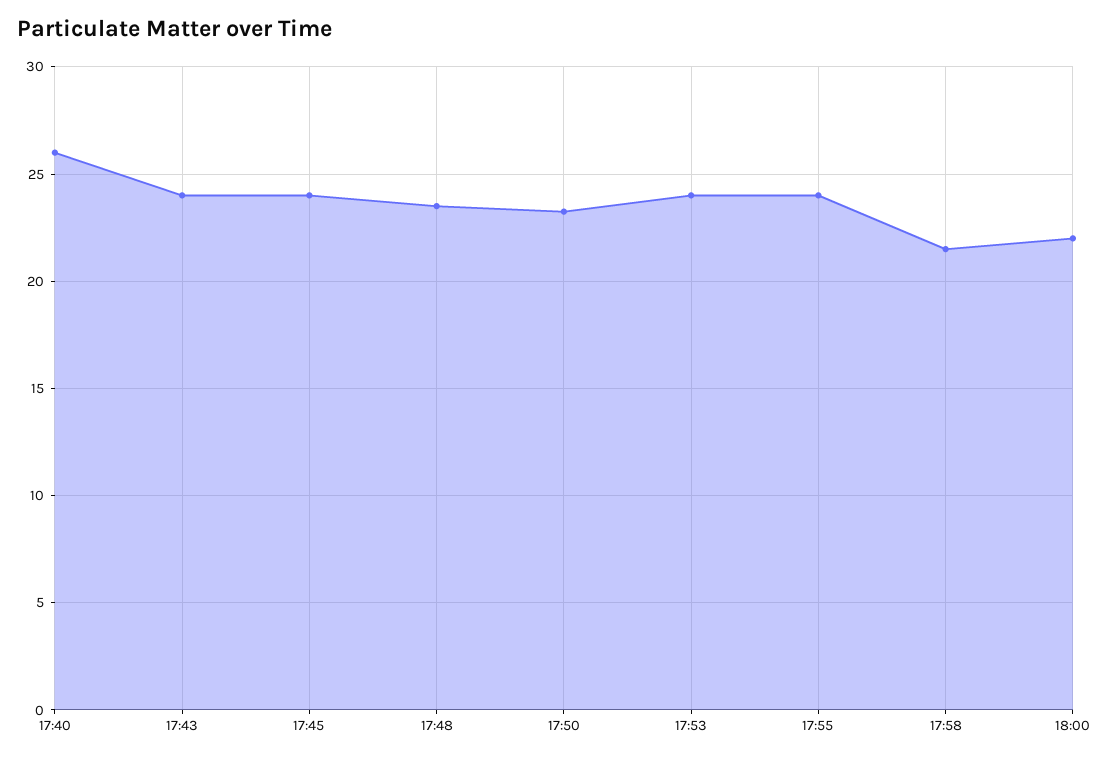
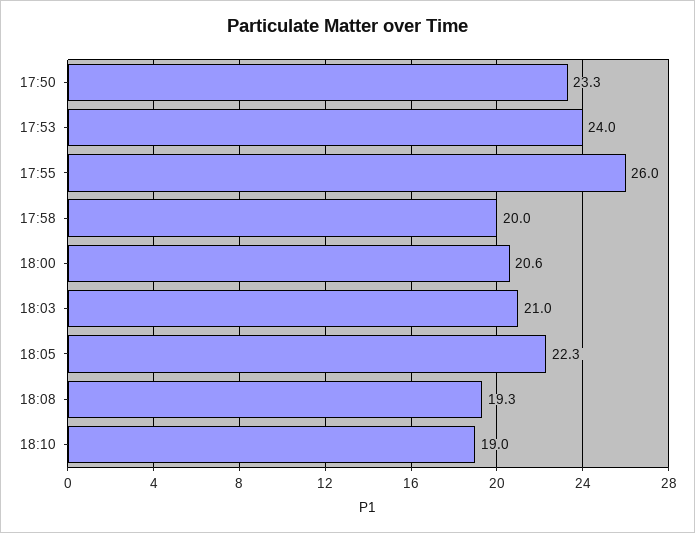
17:40: 26 -> none
17:43: 24 -> none
17:45: 24 -> none
17:48: 23.5 -> none
17:55: 24 -> 26
17:58: 21.5 -> 20
18:00: 22 -> 20.6
18:03: none -> 21
18:05: none -> 22.3
18:08: none -> 19.3
18:10: none -> 19

